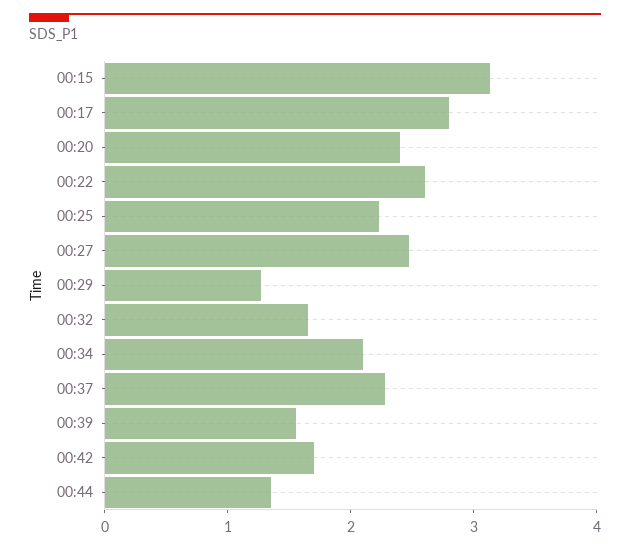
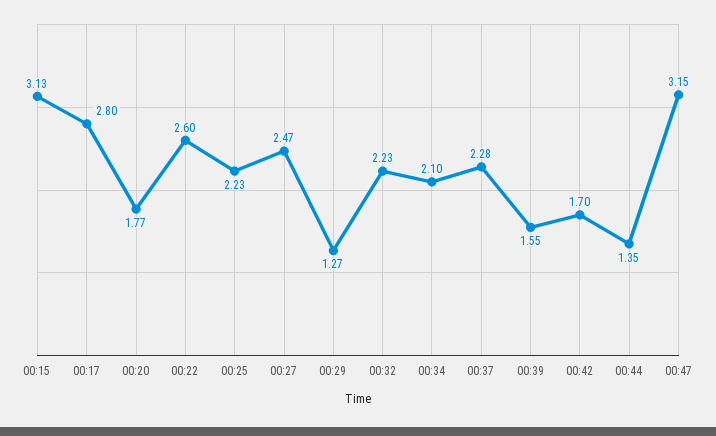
00:20: 2.4 -> 1.77
00:32: 1.6 -> 2.23
00:47: none -> 3.15

